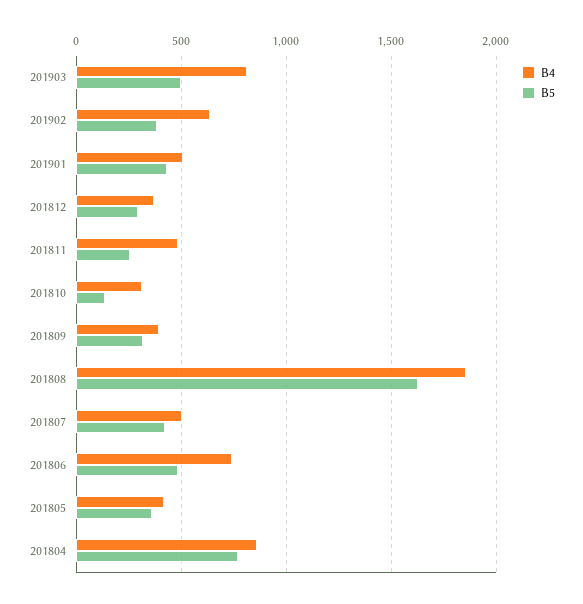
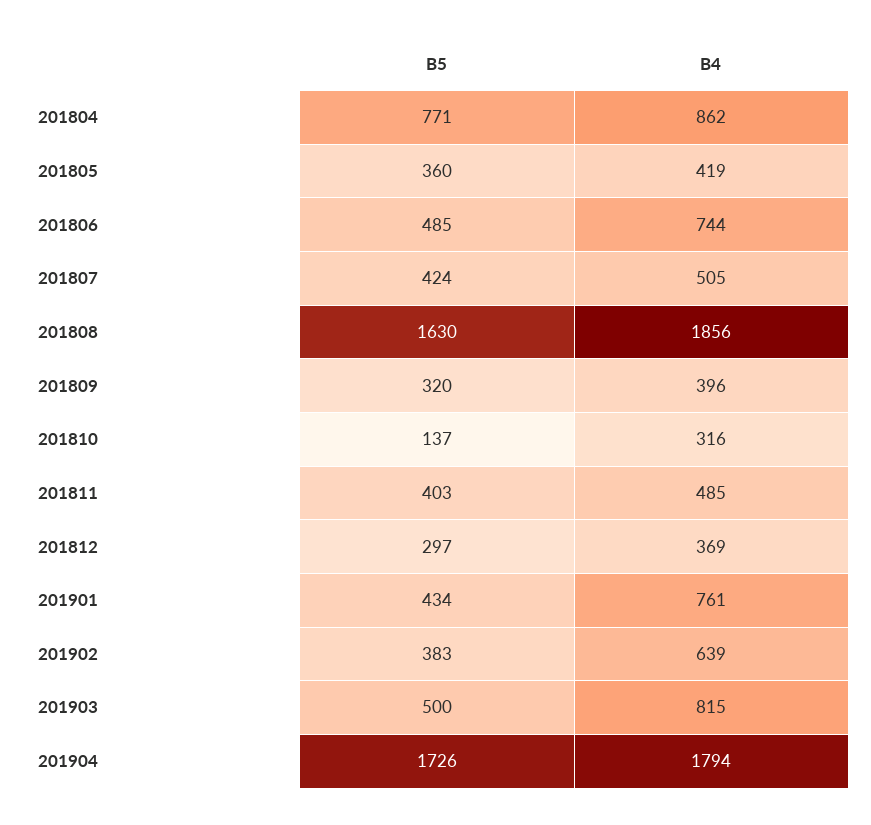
B4, 201901: 500 -> 761
B5, 201811: 250 -> 403
B5, 201904: none -> 1726
B4, 201904: none -> 1794

